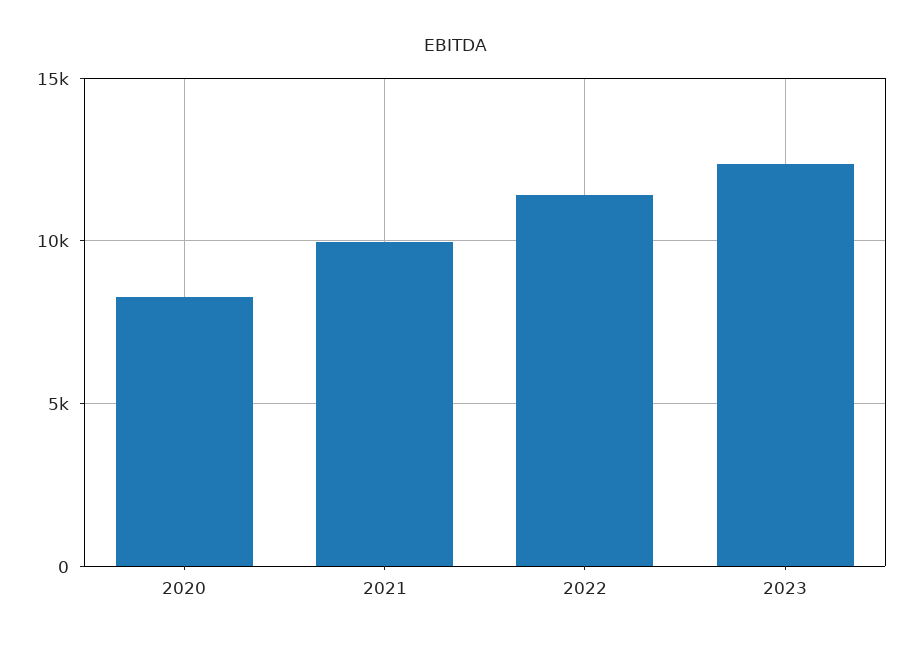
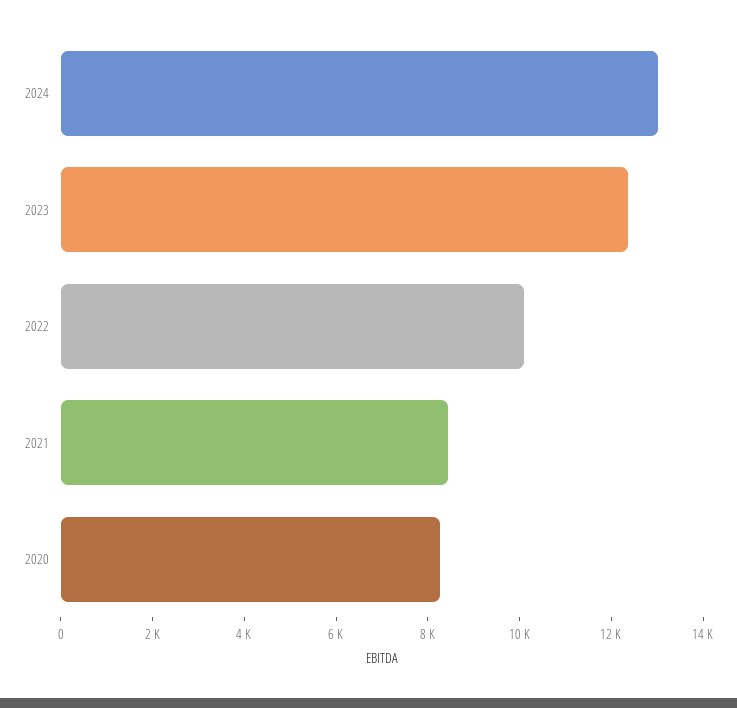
2021: 10000 -> 8500
2022: 11500 -> 10000
2024: none -> 13000

